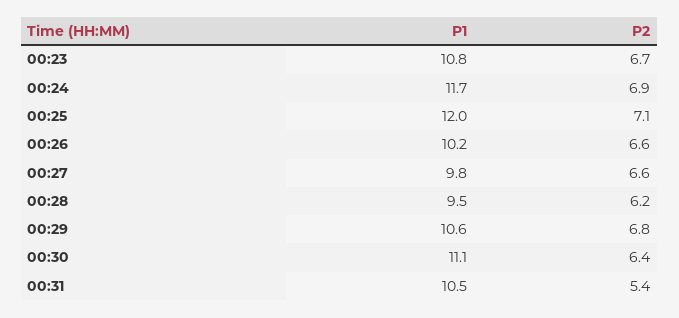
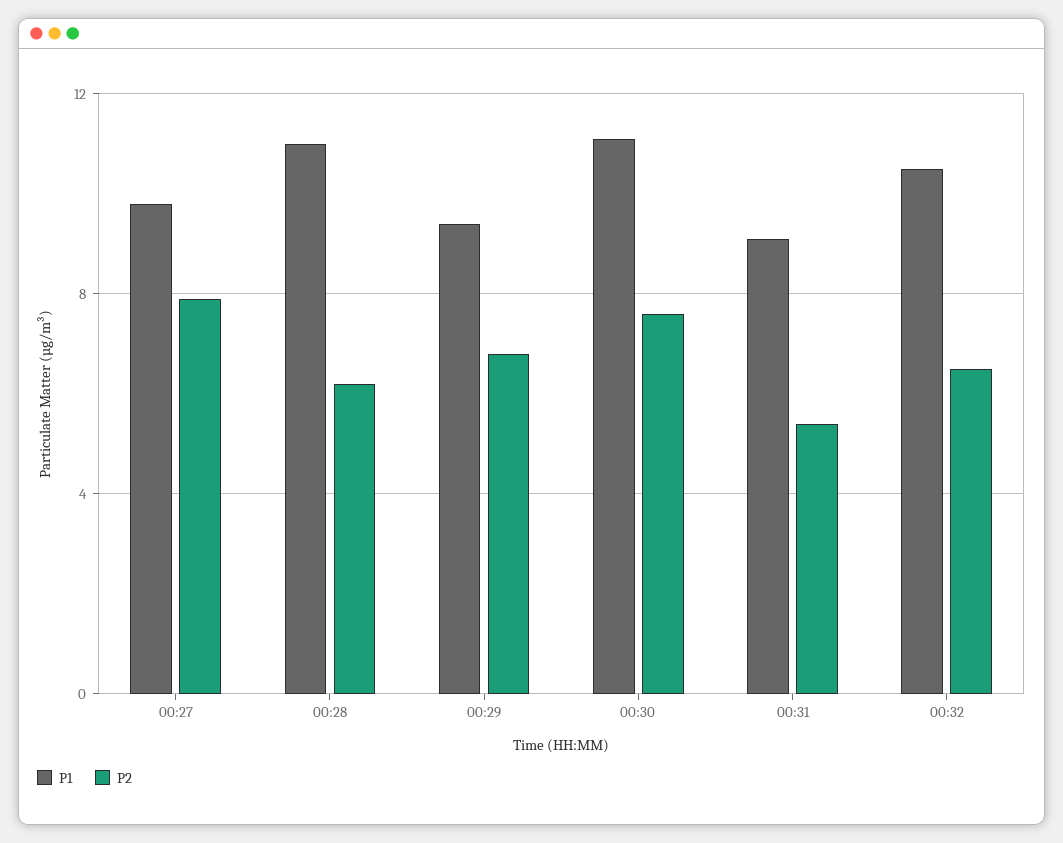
P1, 00:23: 10.8 -> none
P2, 00:23: 6.7 -> none
P1, 00:24: 11.7 -> none
P2, 00:24: 6.9 -> none
P1, 00:25: 12 -> none
P2, 00:25: 7.1 -> none
P1, 00:26: 10.2 -> none
P2, 00:26: 6.6 -> none
P2, 00:27: 6.6 -> 8
P1, 00:28: 9.5 -> 11
P1, 00:29: 10.6 -> 9.5
P2, 00:30: 6.4 -> 7.5
P1, 00:31: 10.5 -> 9
P1, 00:32: none -> 10.5
P2, 00:32: none -> 6.5

